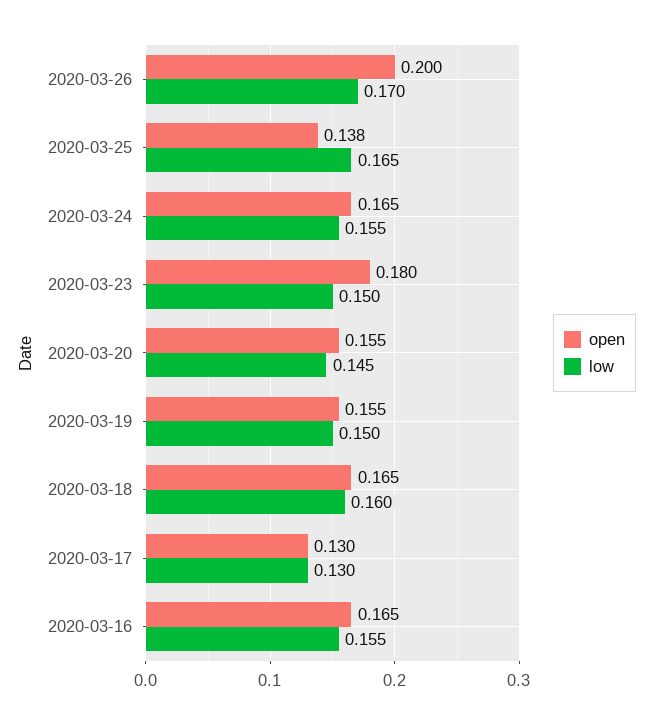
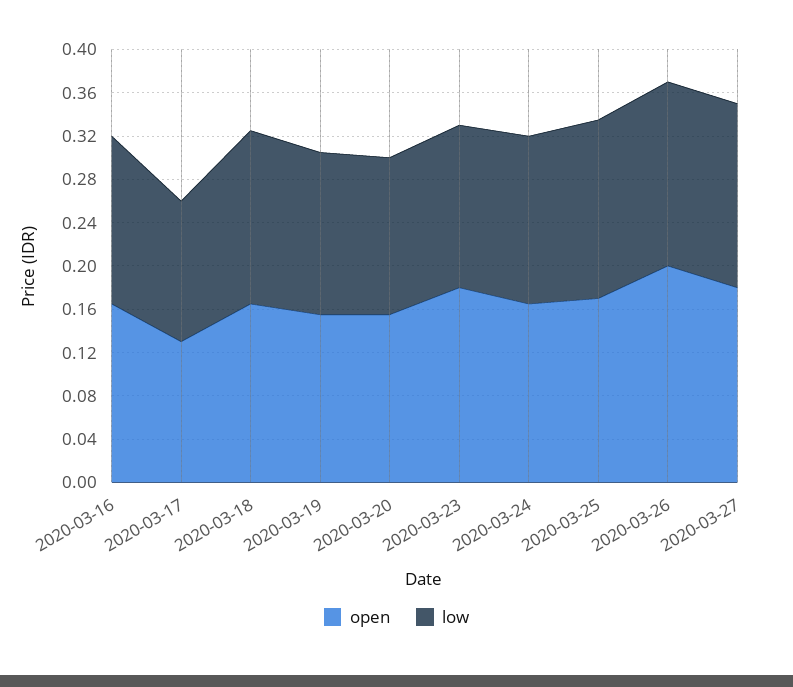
open, 2020-03-25: 0.138 -> 0.17
open, 2020-03-27: none -> 0.18
low, 2020-03-27: none -> 0.17

